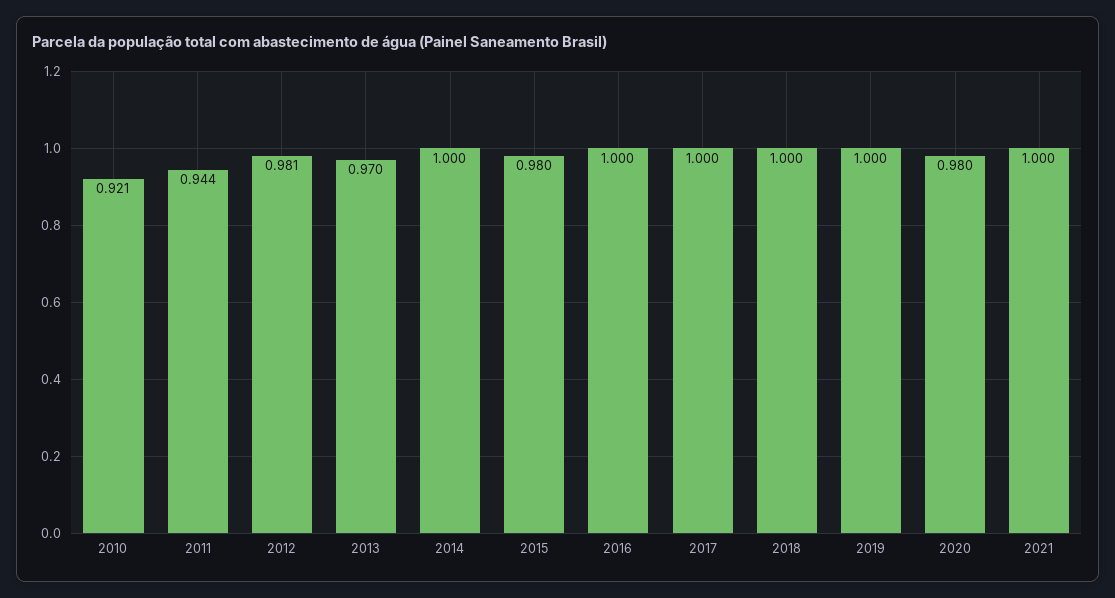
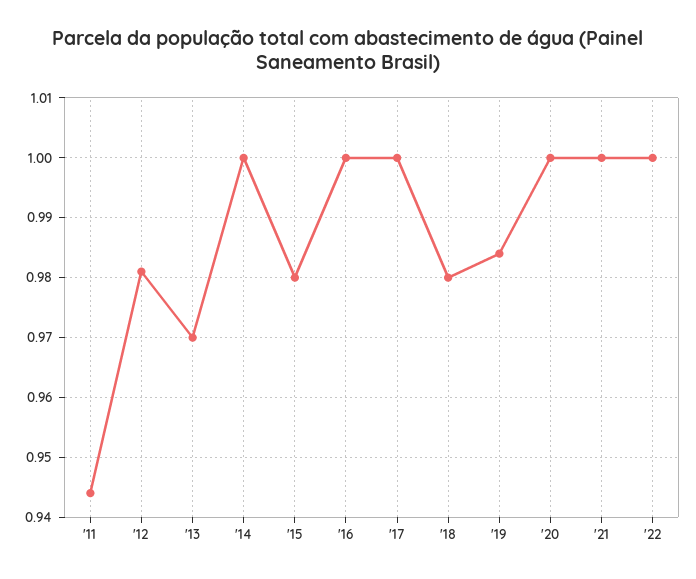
2010: 0.921 -> none
2018: 1 -> 0.98
2019: 1 -> 0.985
2020: 0.98 -> 1
'22: none -> 1

